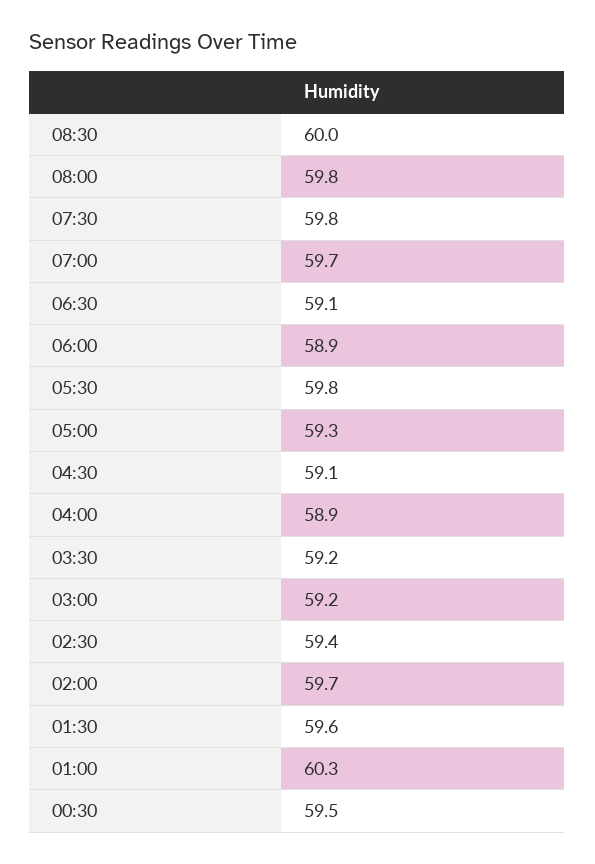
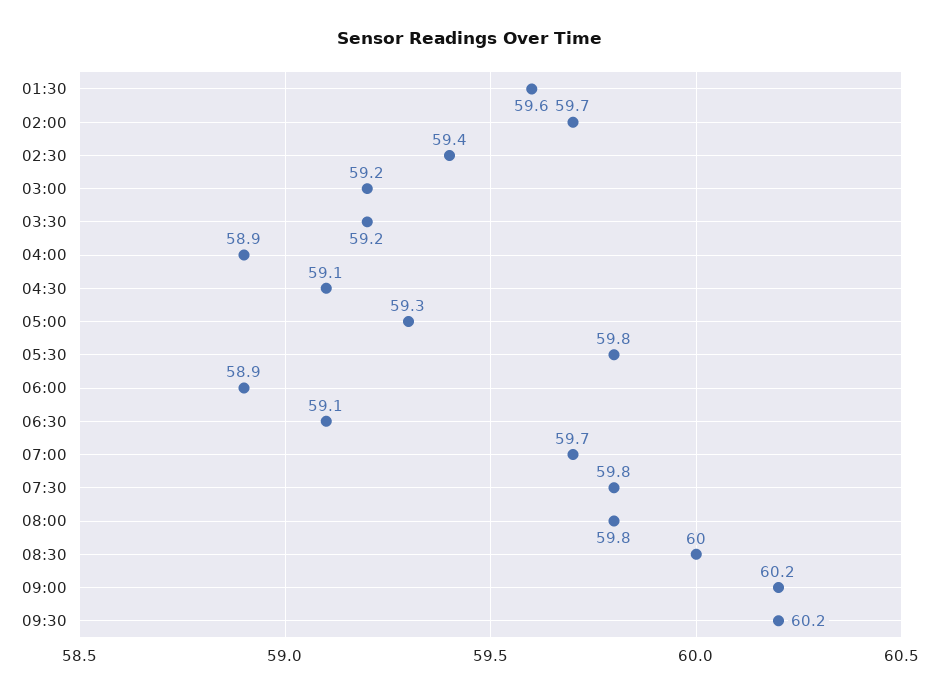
01:00: 60.3 -> none
00:30: 59.5 -> none
09:00: none -> 60.2
09:30: none -> 60.2

